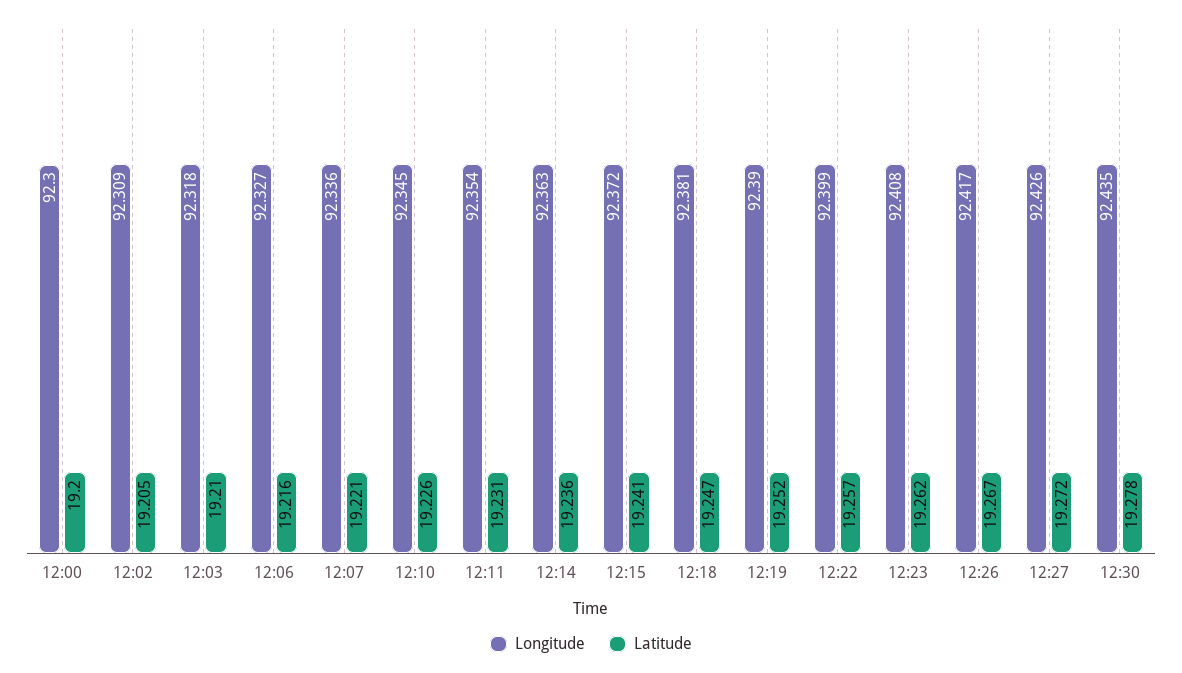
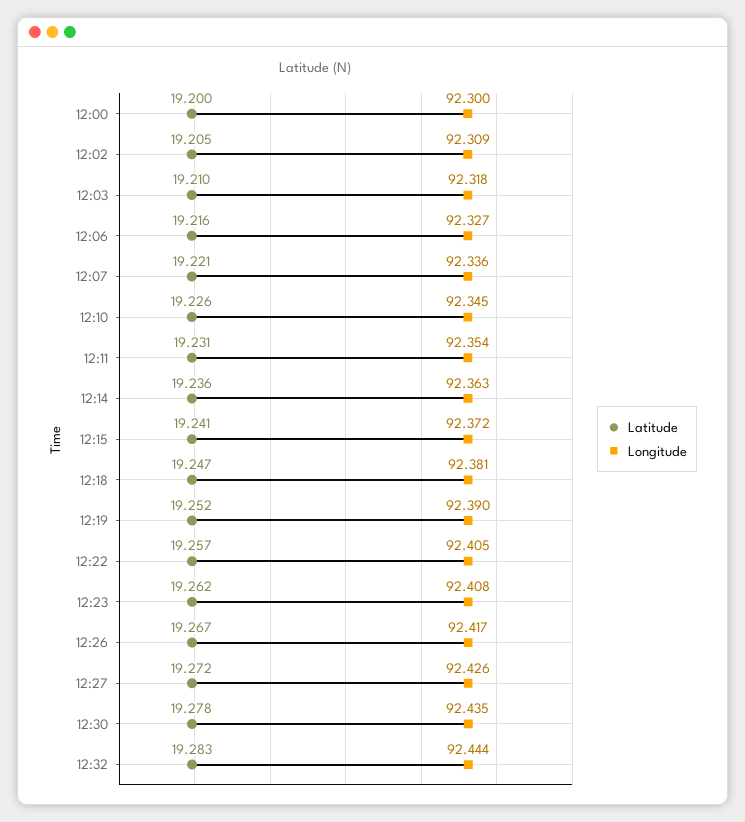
Longitude, 12:22: 92.399 -> 92.405
Latitude, 12:32: none -> 19.283
Longitude, 12:32: none -> 92.444

